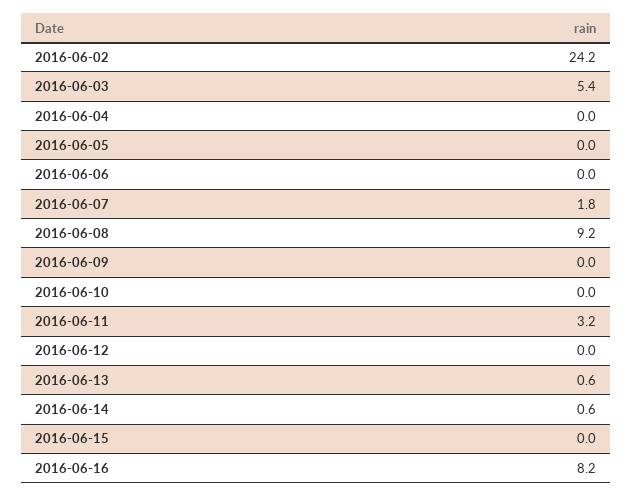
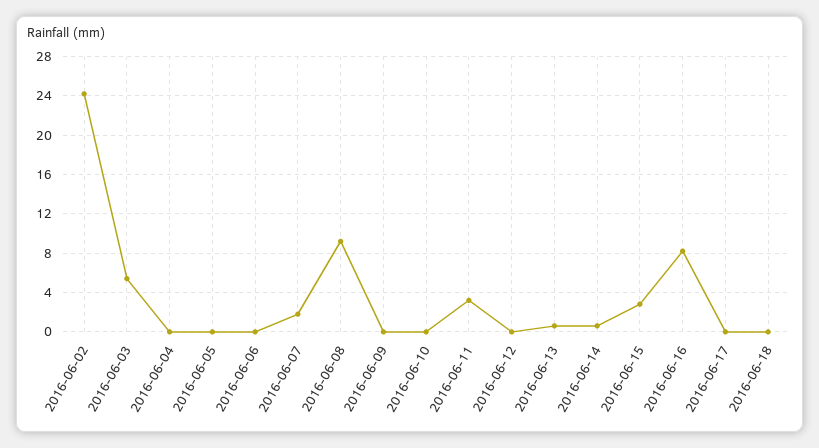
2016-06-15: 0 -> 3
2016-06-17: none -> 0
2016-06-18: none -> 0

